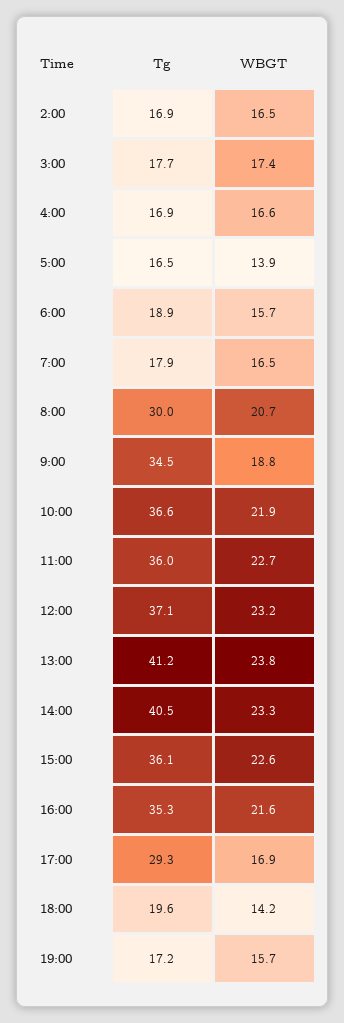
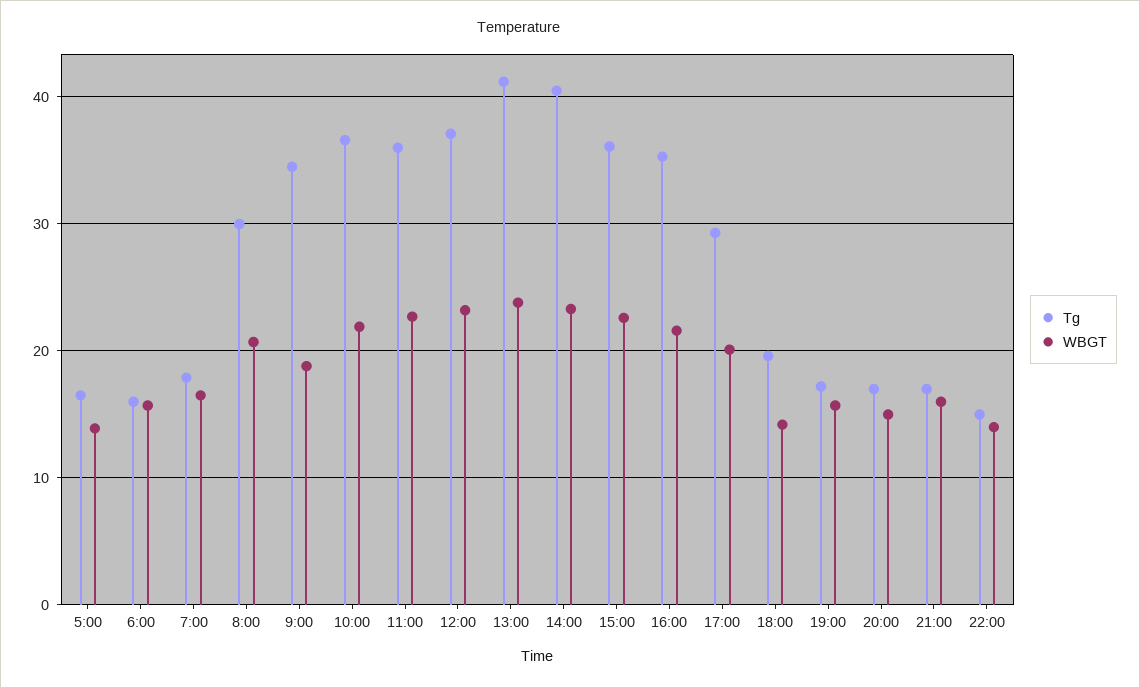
Tg, 2:00: 16.9 -> none
WBGT, 2:00: 16.5 -> none
Tg, 3:00: 17.7 -> none
WBGT, 3:00: 17.4 -> none
Tg, 4:00: 16.9 -> none
WBGT, 4:00: 16.6 -> none
Tg, 6:00: 18.9 -> 16
WBGT, 17:00: 16.9 -> 20
Tg, 20:00: none -> 17
WBGT, 20:00: none -> 15
Tg, 21:00: none -> 17
WBGT, 21:00: none -> 16
Tg, 22:00: none -> 15
WBGT, 22:00: none -> 14

